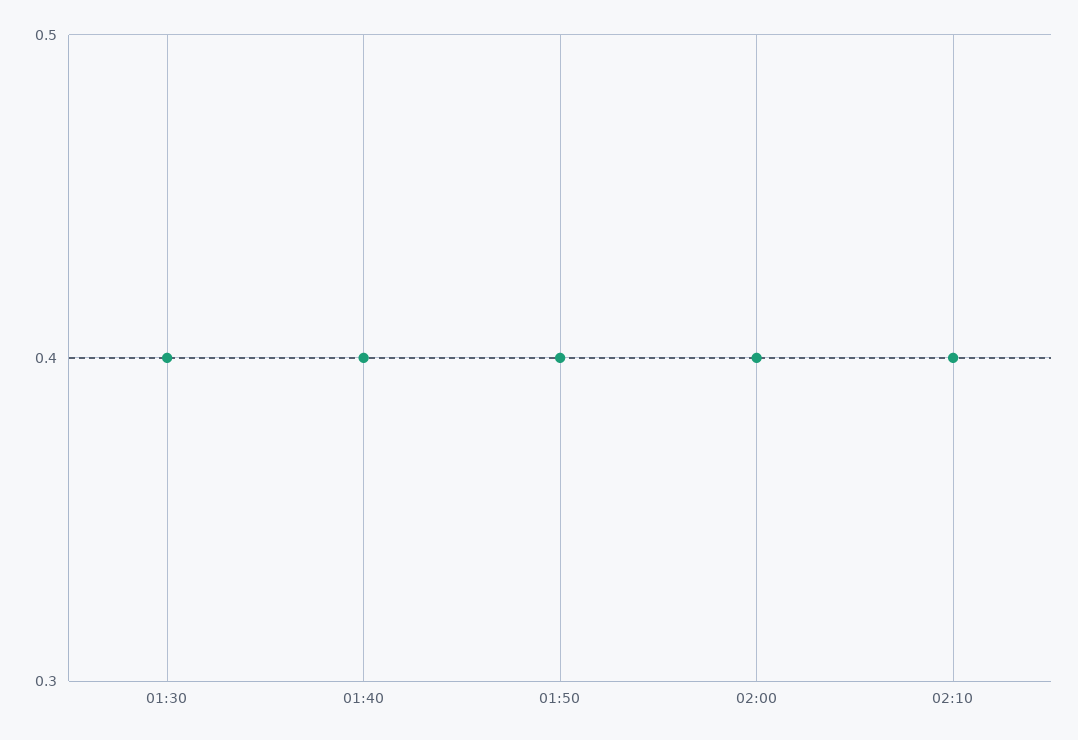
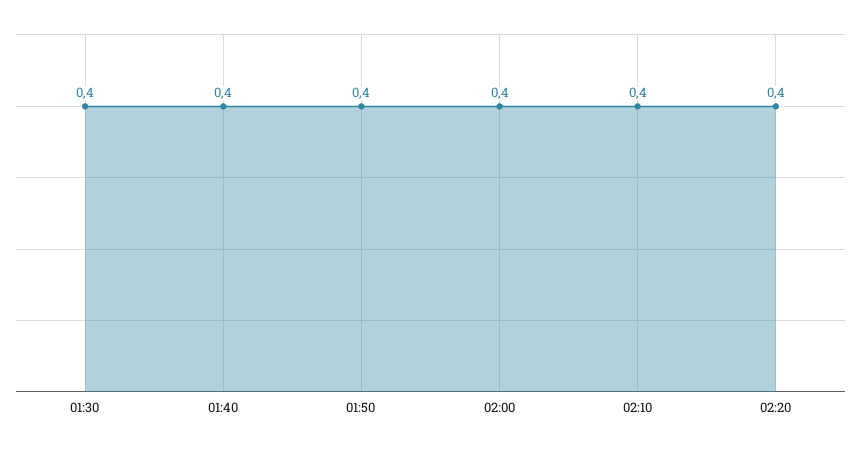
02:20: none -> 0.4

